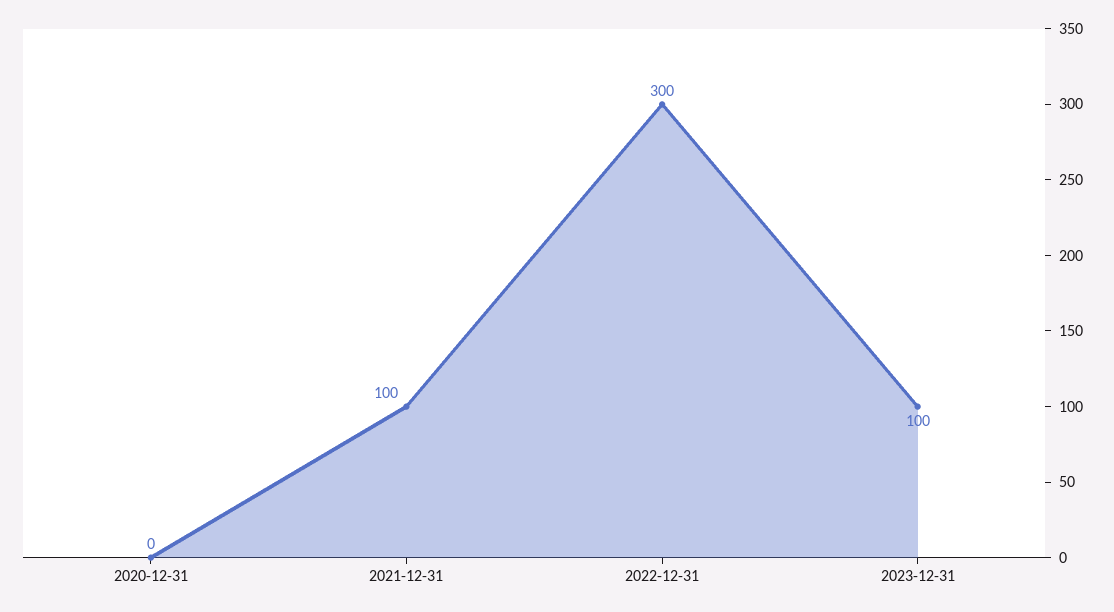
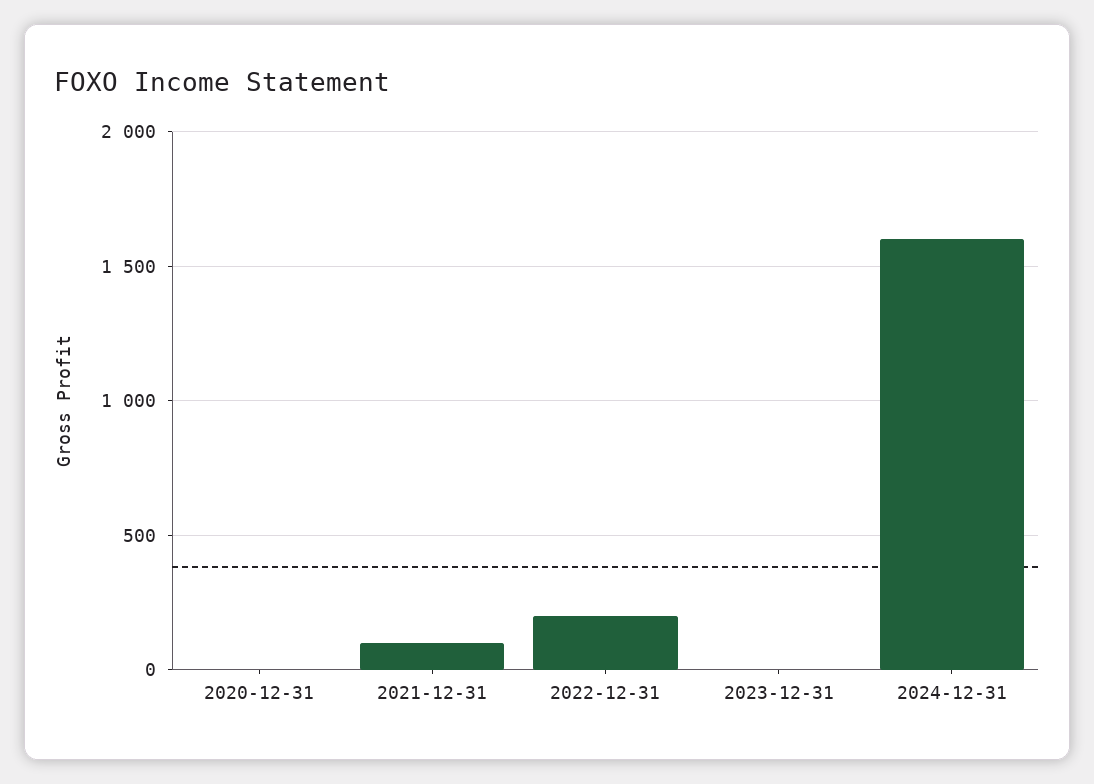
2022-12-31: 300 -> 200
2023-12-31: 100 -> 0
2024-12-31: none -> 1600

